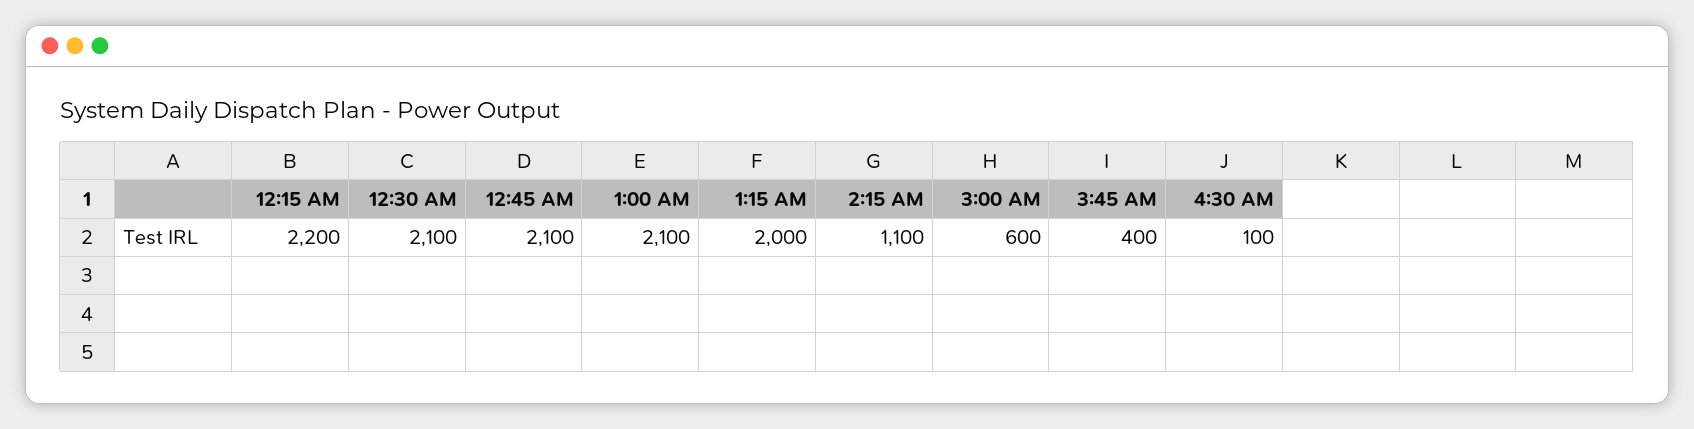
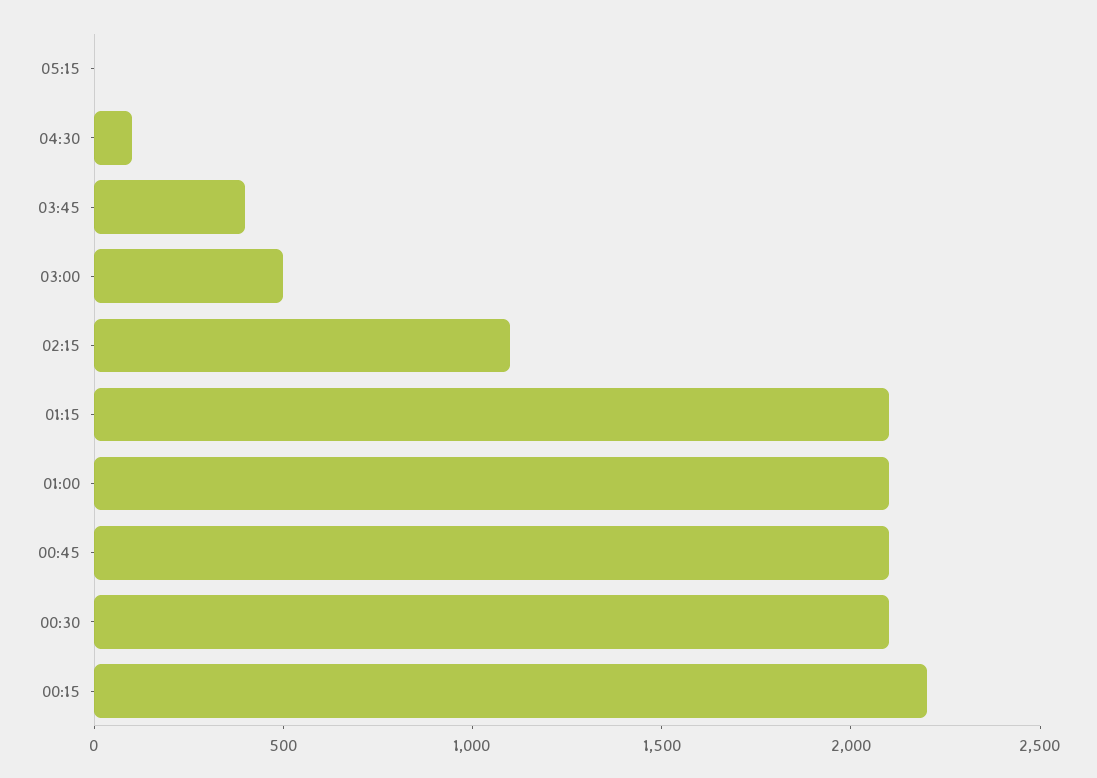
1:15 AM: 2000 -> 2100
3:00 AM: 600 -> 500
05:15: none -> 0

